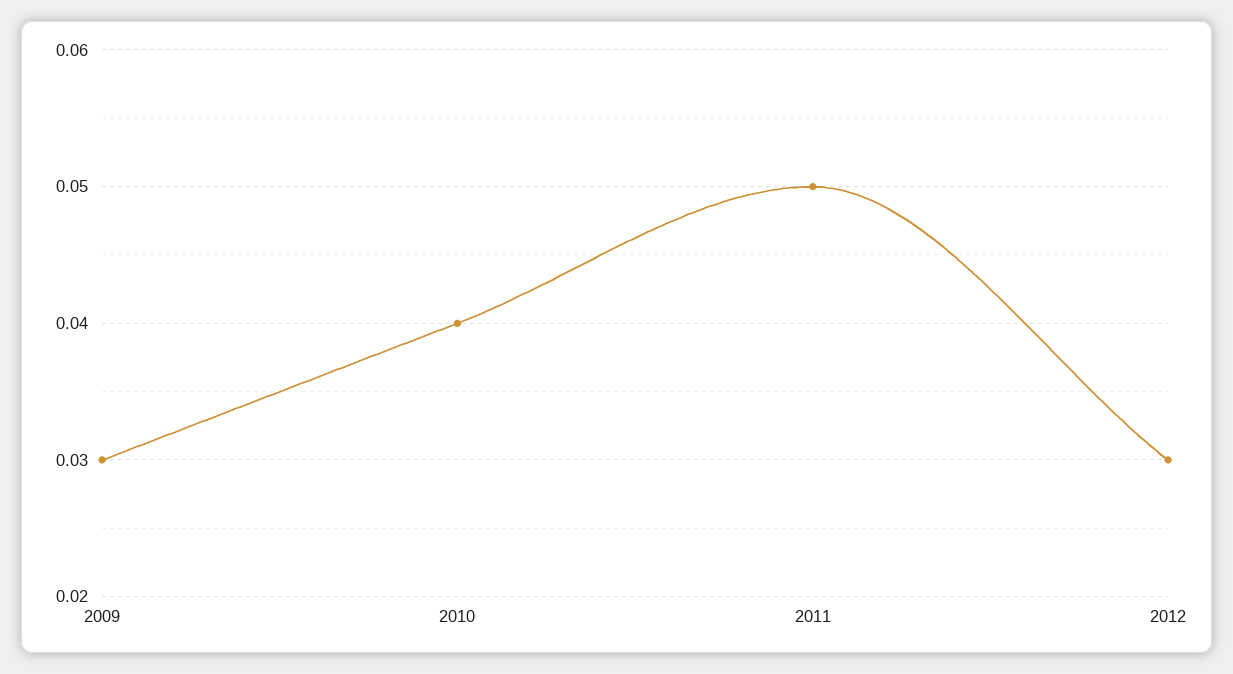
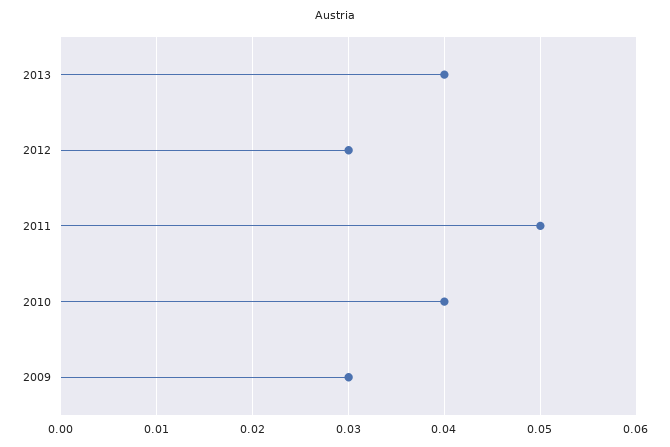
2013: none -> 0.04

